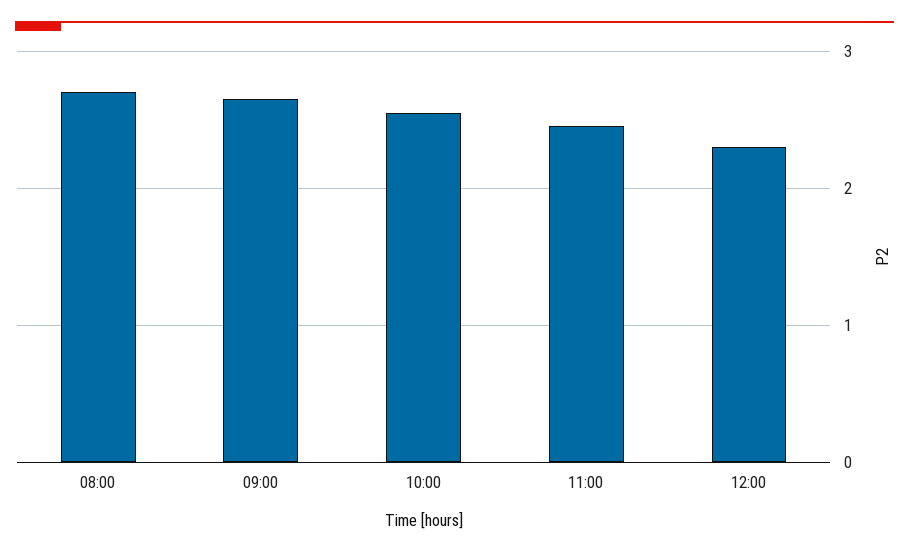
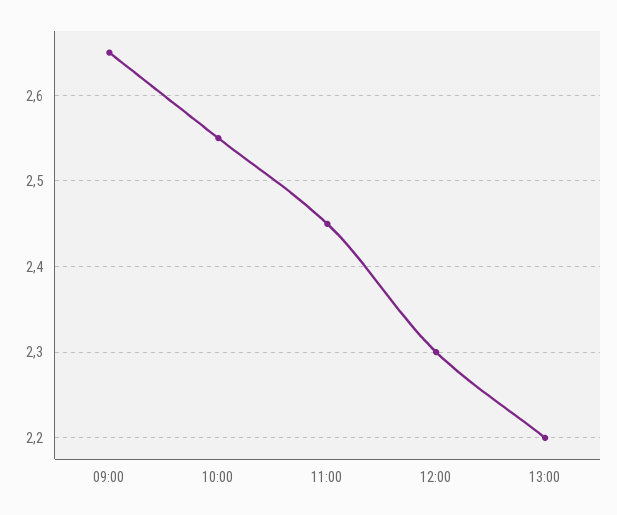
08:00: 2.7 -> none
13:00: none -> 2.2

